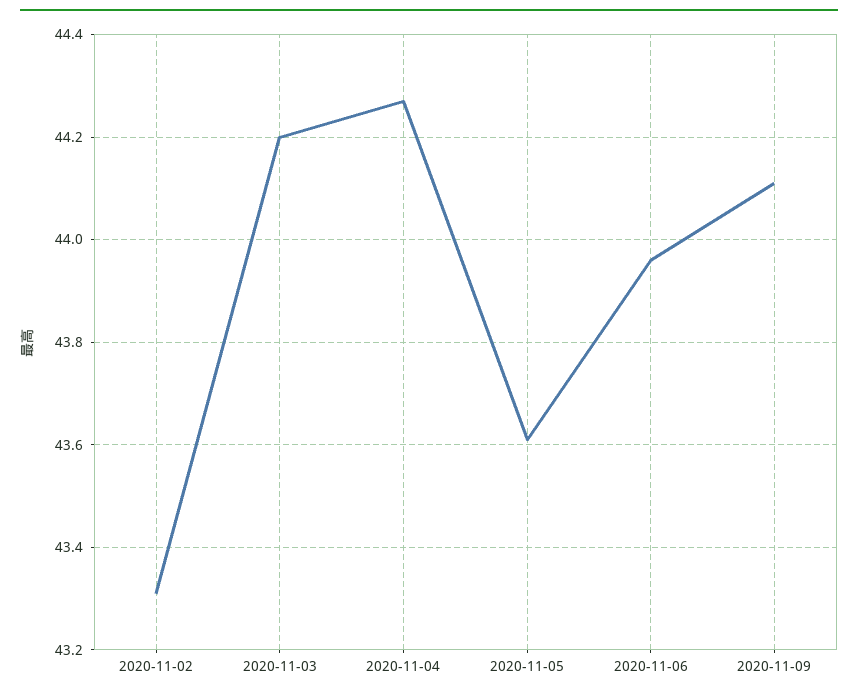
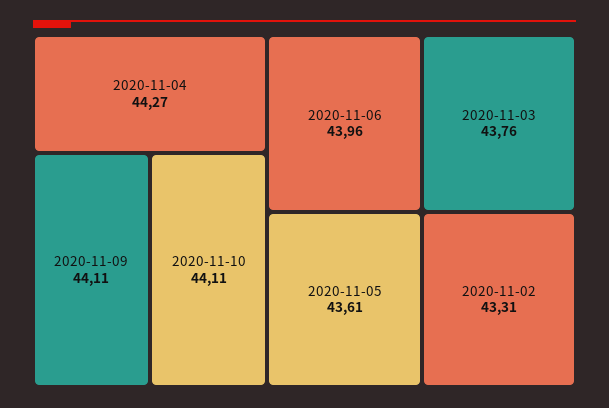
2020-11-03: 44.2 -> 43.76
2020-11-10: none -> 44.11

